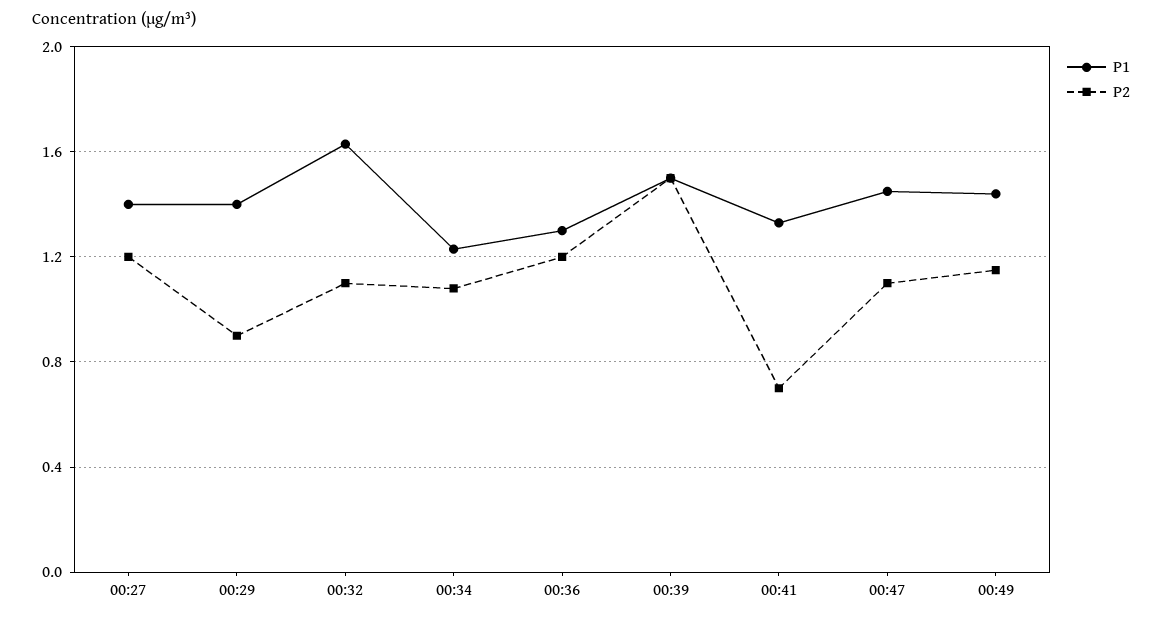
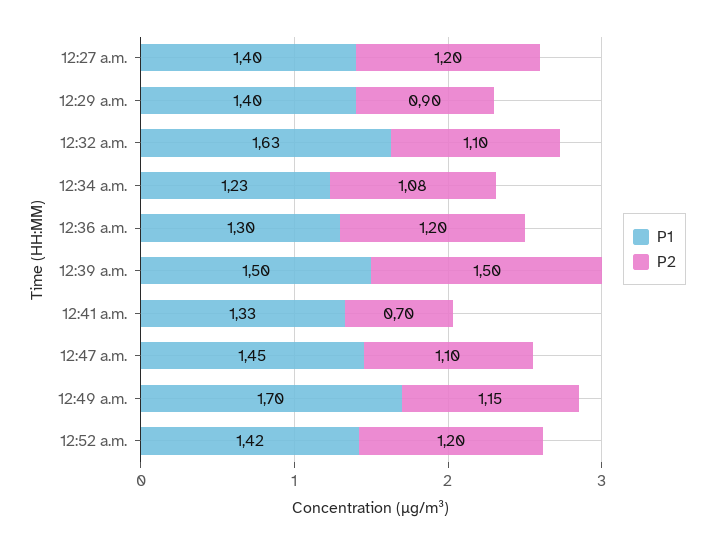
P1, 00:49: 1.45 -> 1.7
P1, 12:52 a.m.: none -> 1.42
P2, 12:52 a.m.: none -> 1.2

